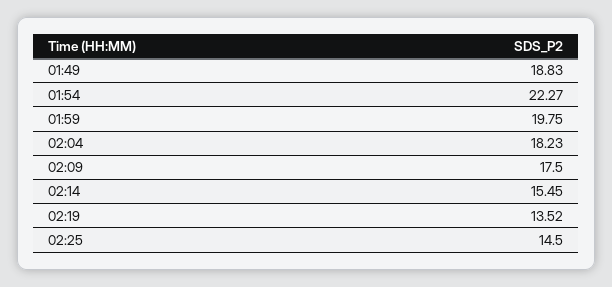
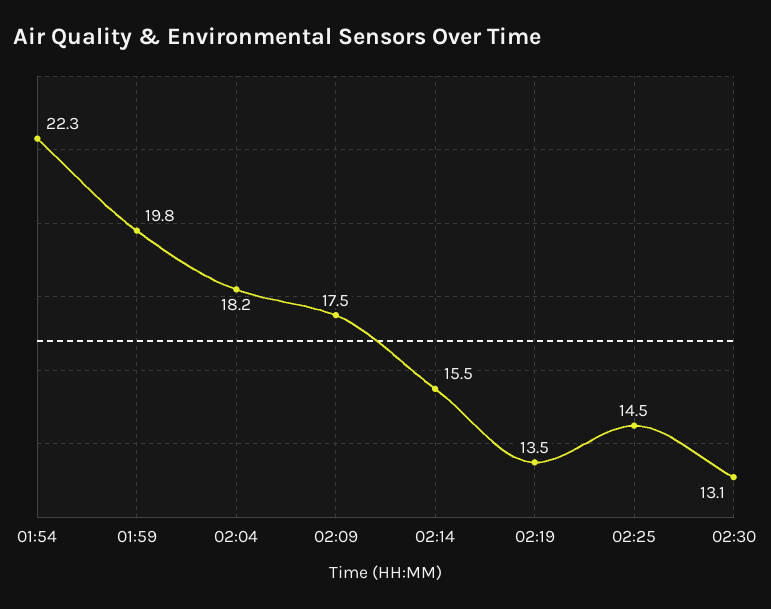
01:49: 18.83 -> none
02:30: none -> 13.1

